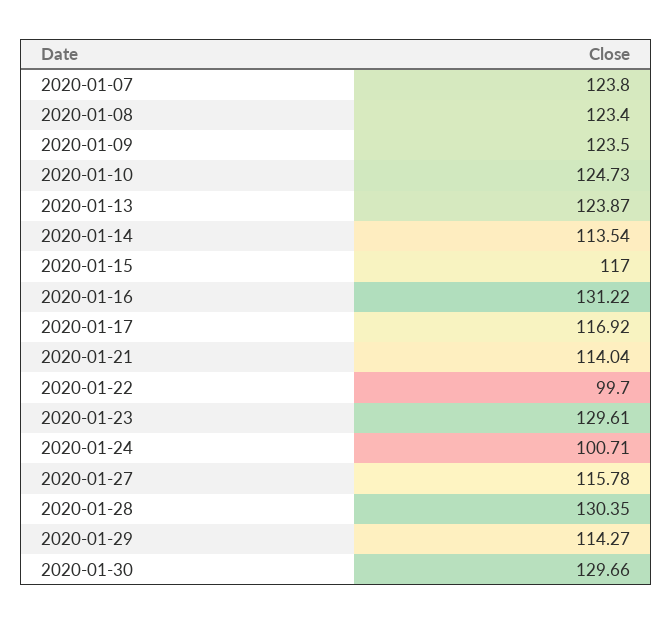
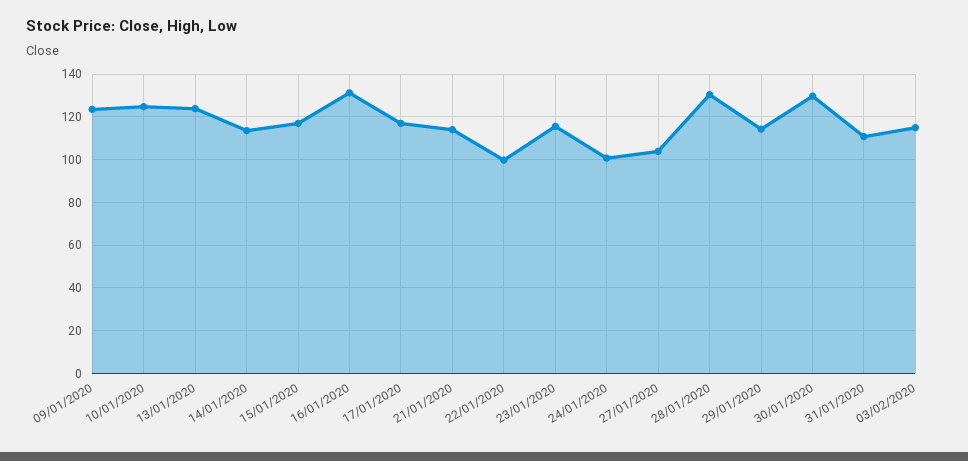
2020-01-07: 123.8 -> none
2020-01-08: 123.4 -> none
2020-01-23: 129.61 -> 115
2020-01-27: 115.78 -> 105
31/01/2020: none -> 110
03/02/2020: none -> 115

